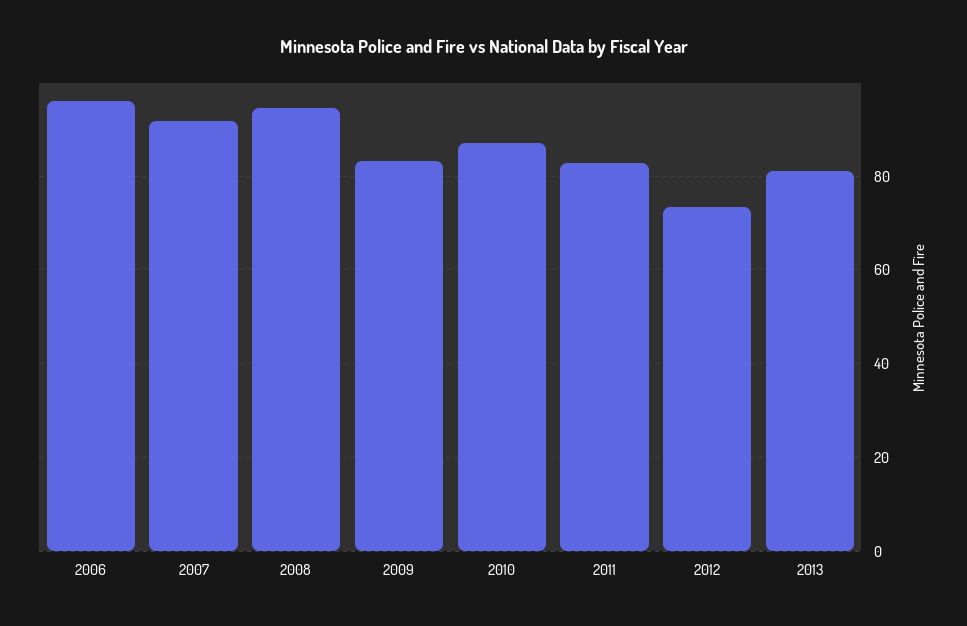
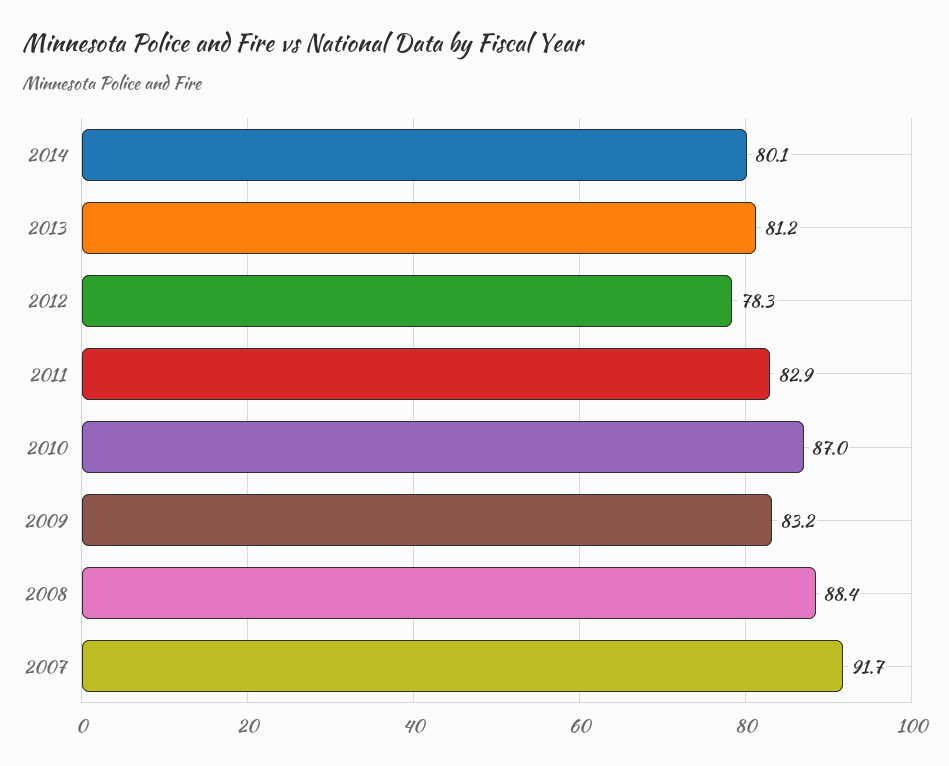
2006: 96 -> none
2008: 94 -> 88.4
2012: 74 -> 78.3
2014: none -> 80.1

